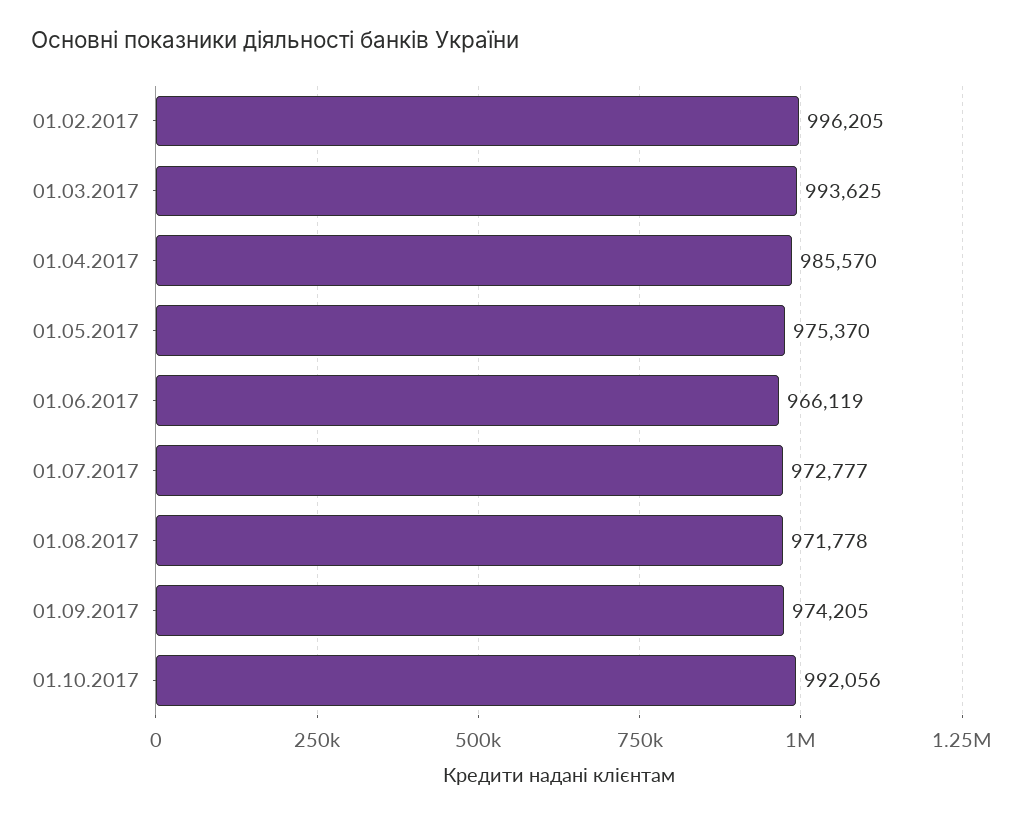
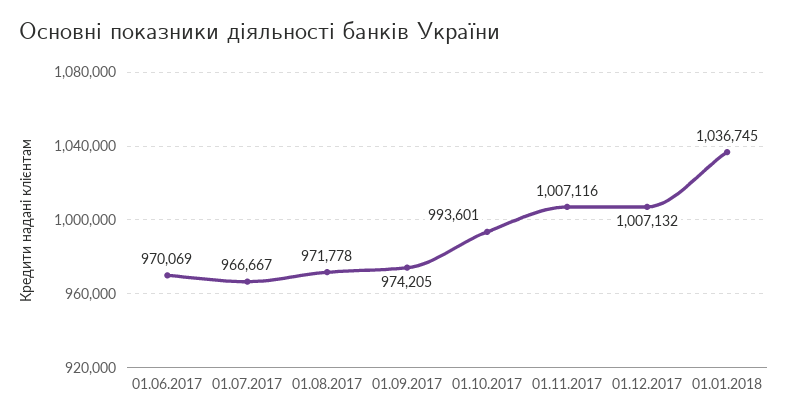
01.02.2017: 996205 -> none
01.03.2017: 993625 -> none
01.04.2017: 985570 -> none
01.05.2017: 975370 -> none
01.06.2017: 966119 -> 970069
01.07.2017: 972777 -> 966667
01.10.2017: 992056 -> 993601
01.11.2017: none -> 1007116
01.12.2017: none -> 1007132
01.01.2018: none -> 1036745

